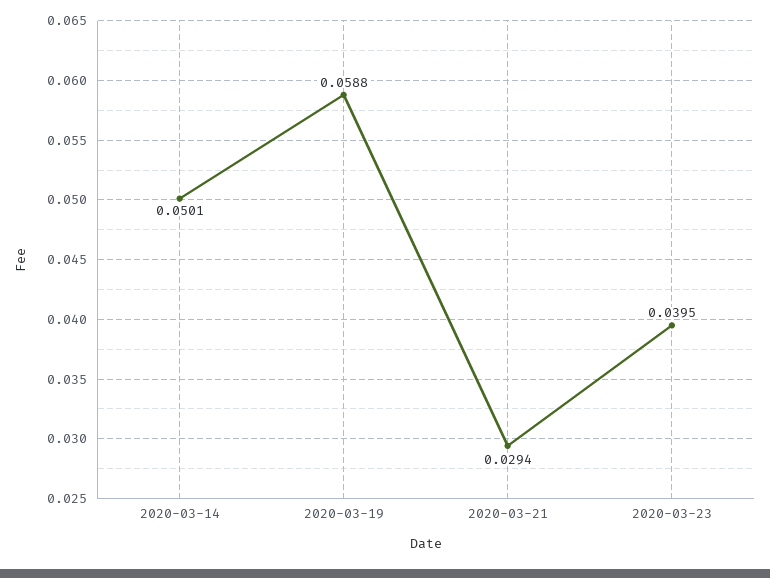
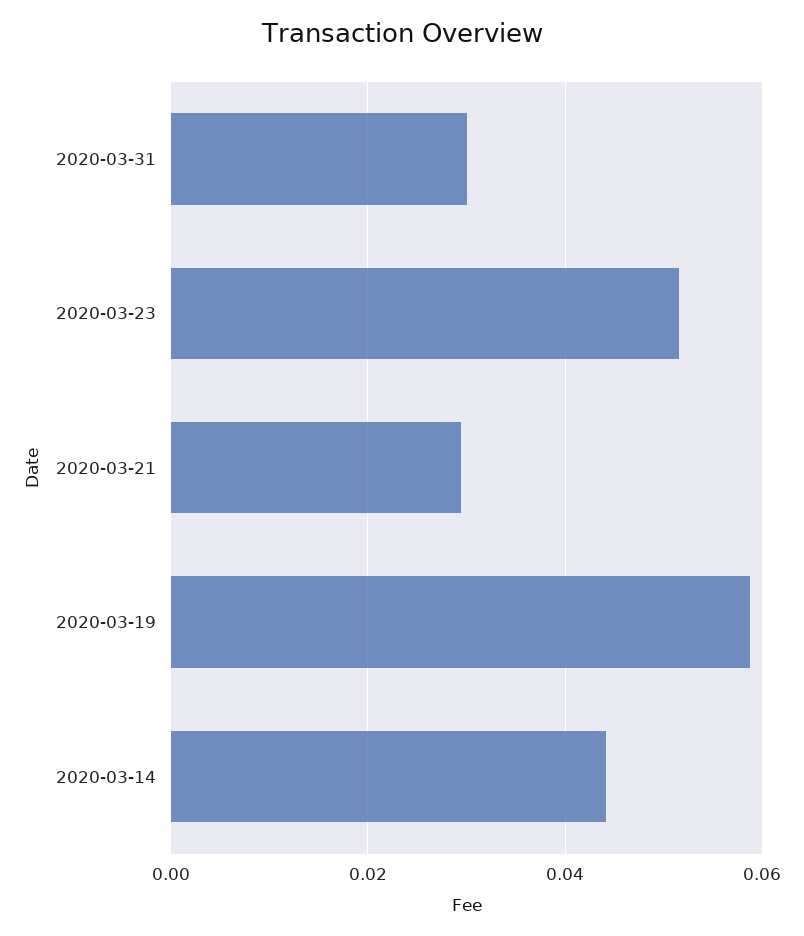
2020-03-14: 0.0501 -> 0.044
2020-03-23: 0.0395 -> 0.052
2020-03-31: none -> 0.03

